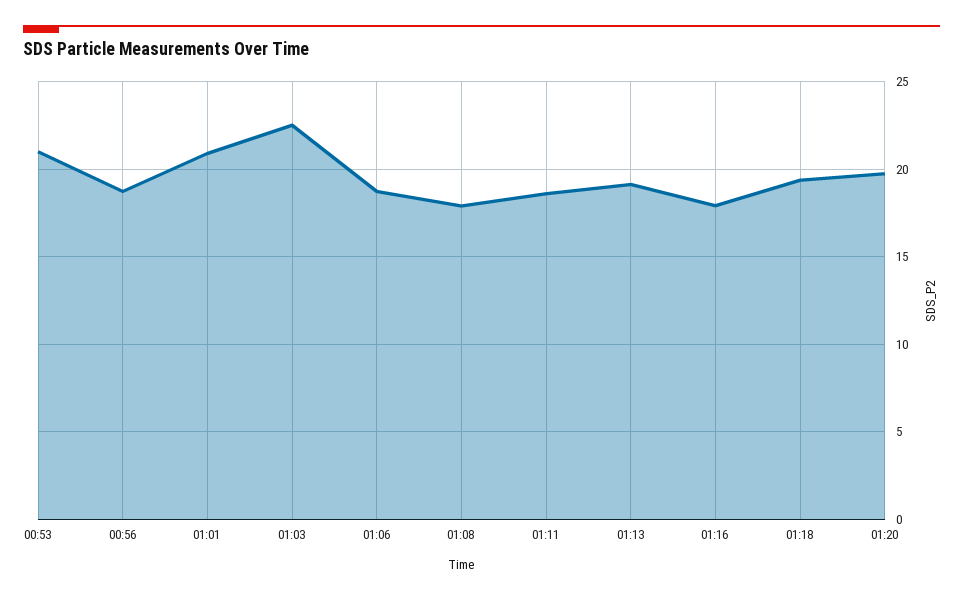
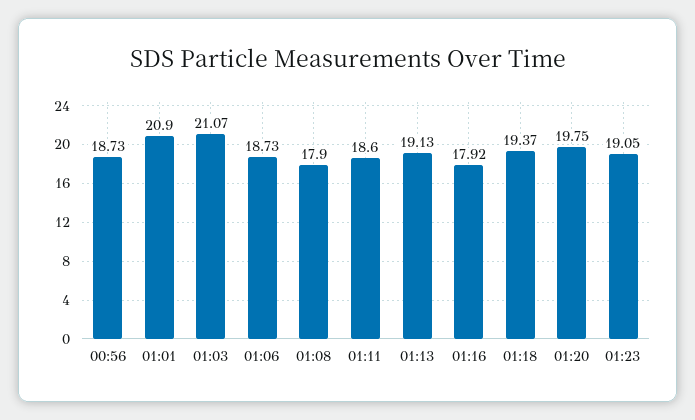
00:53: 21 -> none
01:03: 22.5 -> 21.07
01:23: none -> 19.05

